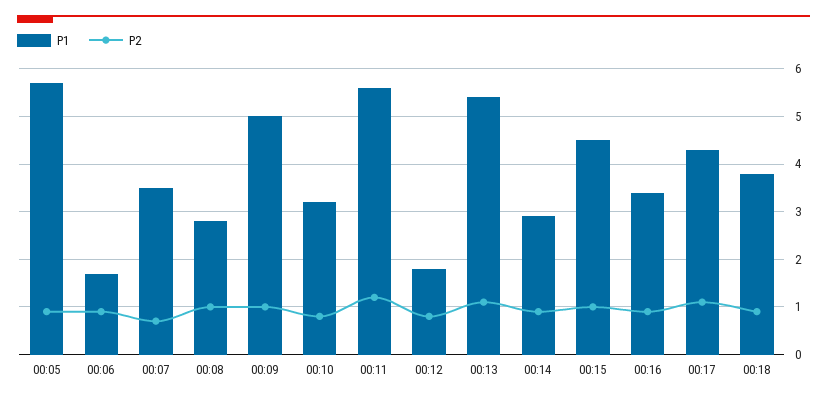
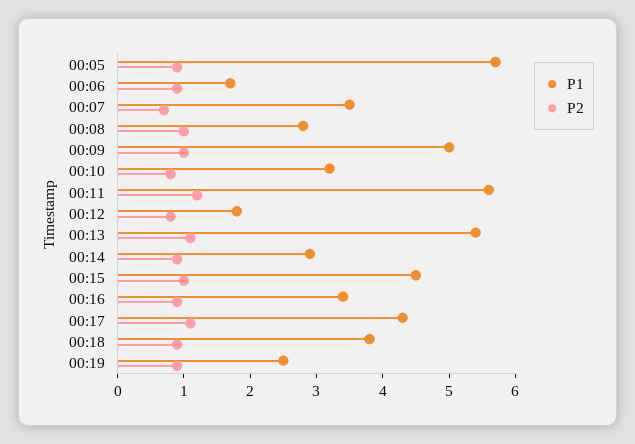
P1, 00:19: none -> 2.5
P2, 00:19: none -> 1

